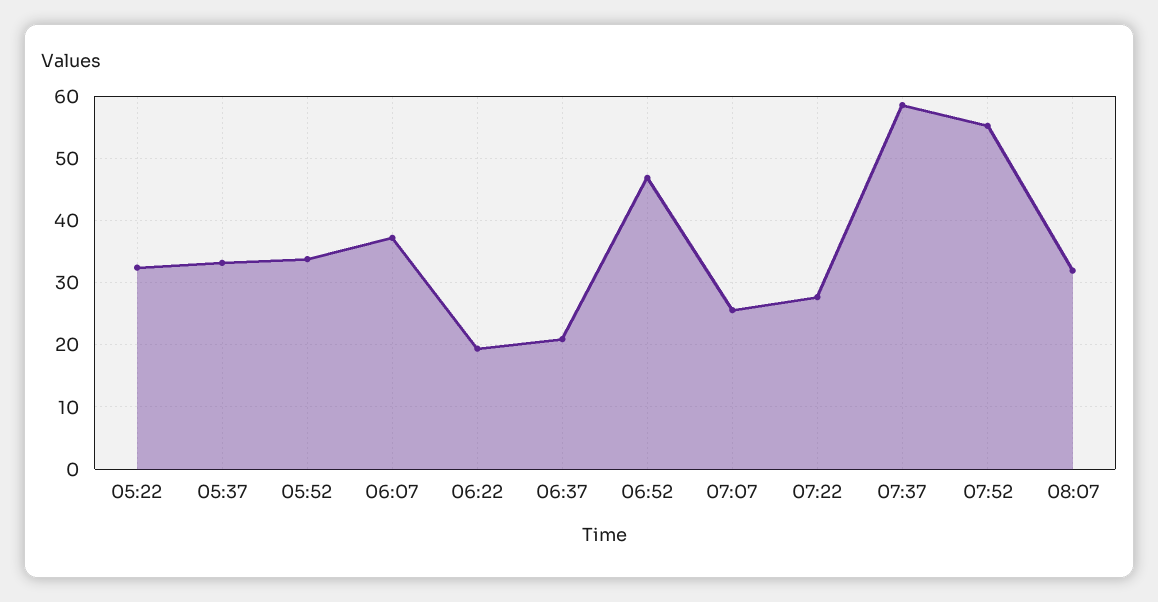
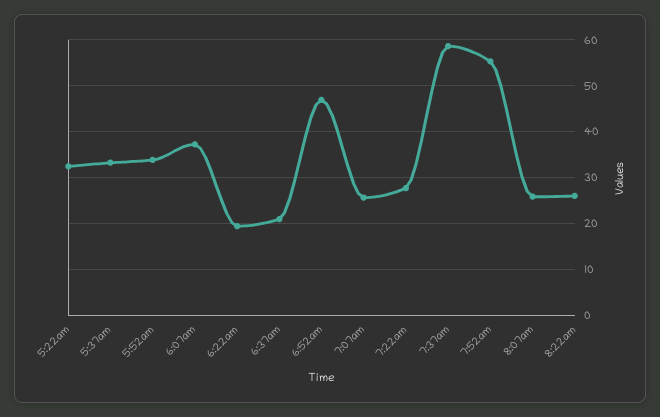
08:07: 32 -> 26
8:22am: none -> 26

